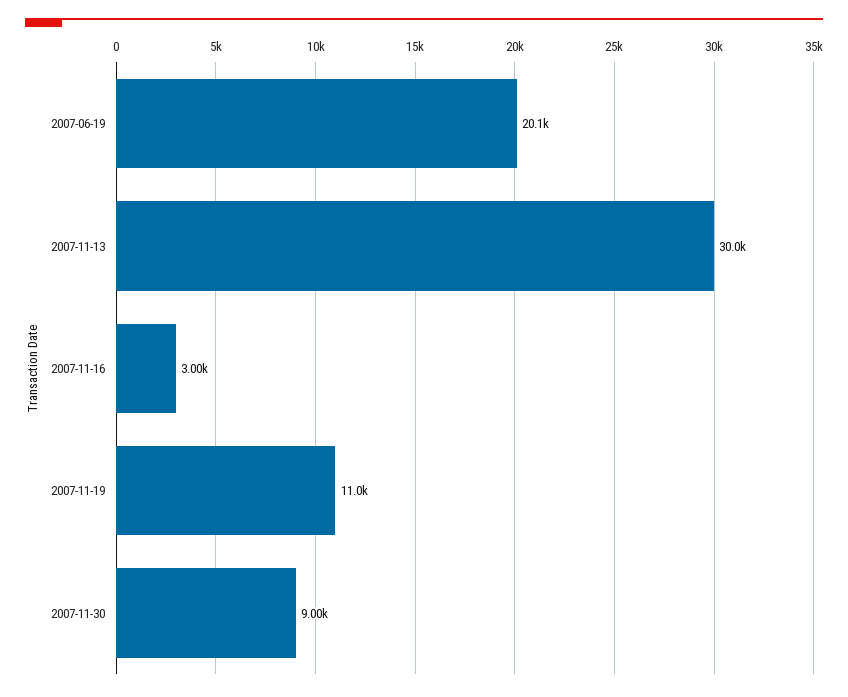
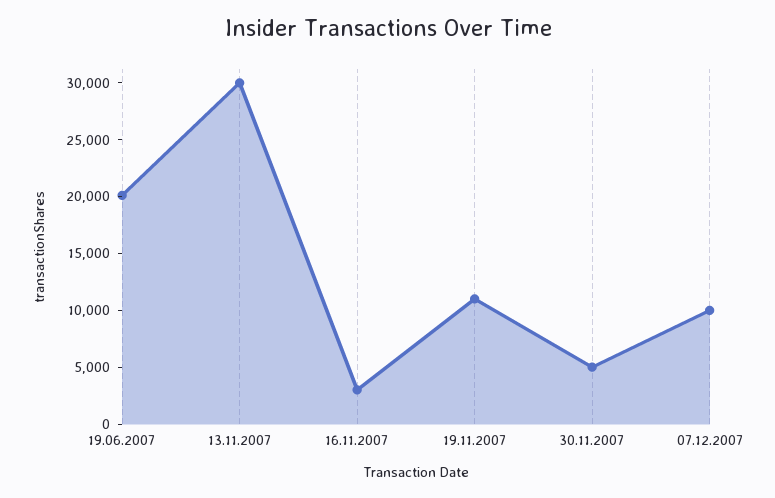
2007-11-30: 9000 -> 5000
07.12.2007: none -> 10000

